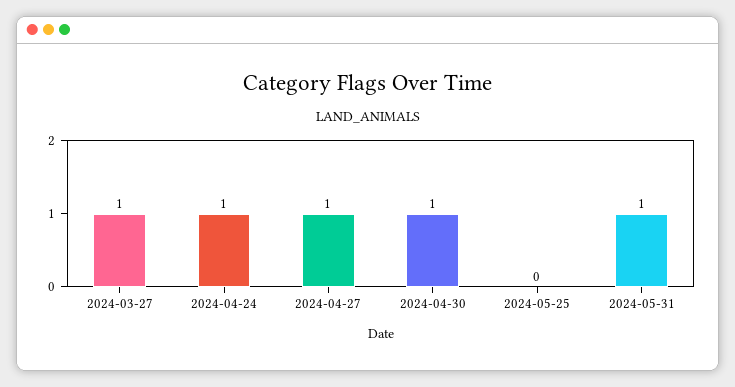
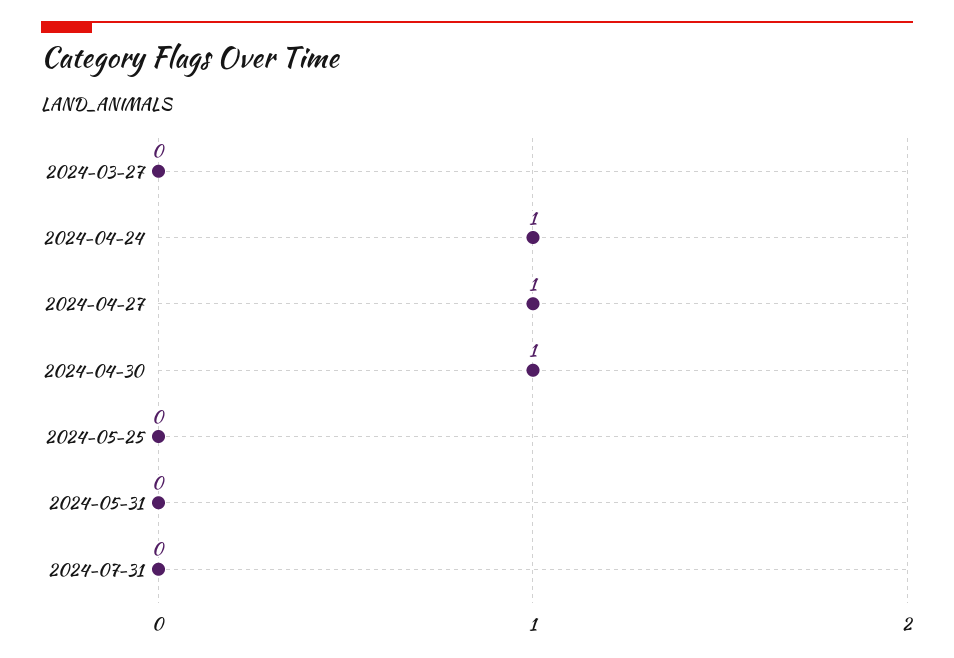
2024-03-27: 1 -> 0
2024-05-31: 1 -> 0
2024-07-31: none -> 0

